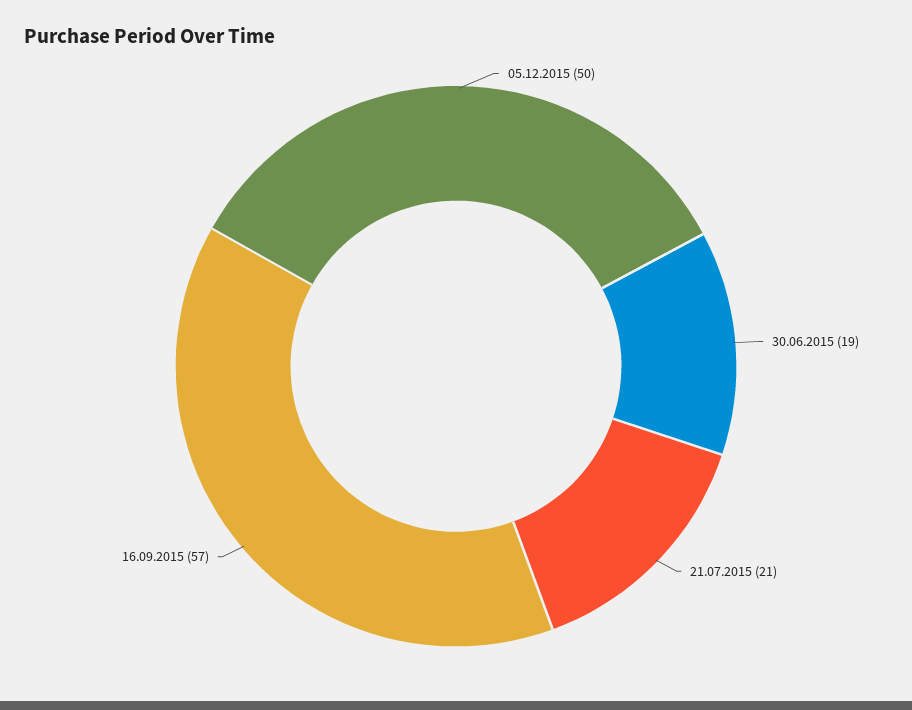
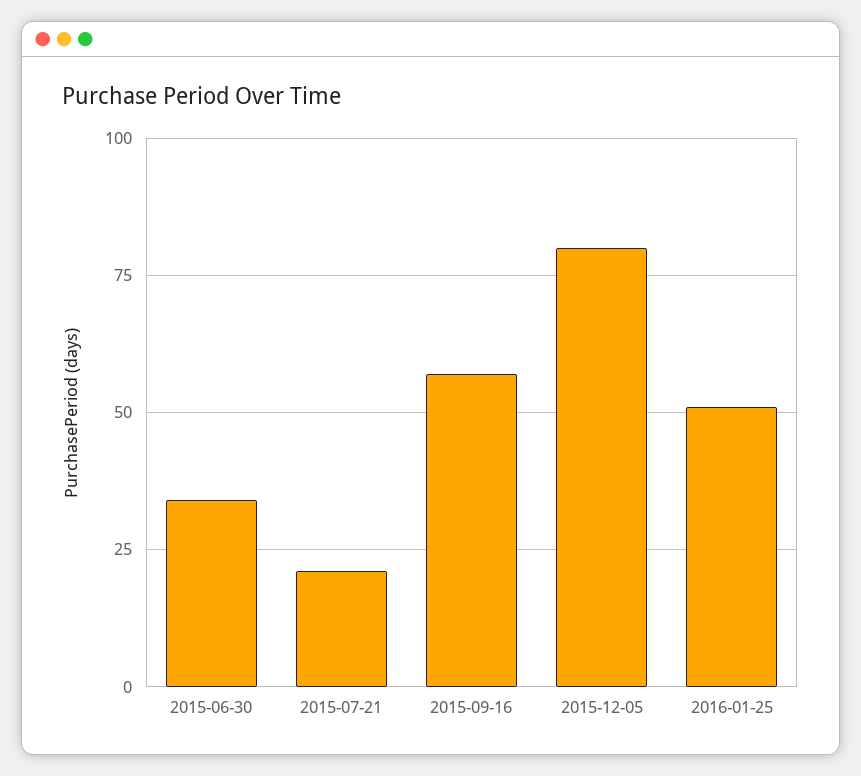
05.12.2015: 50 -> 80
30.06.2015: 19 -> 35
2016-01-25: none -> 50

